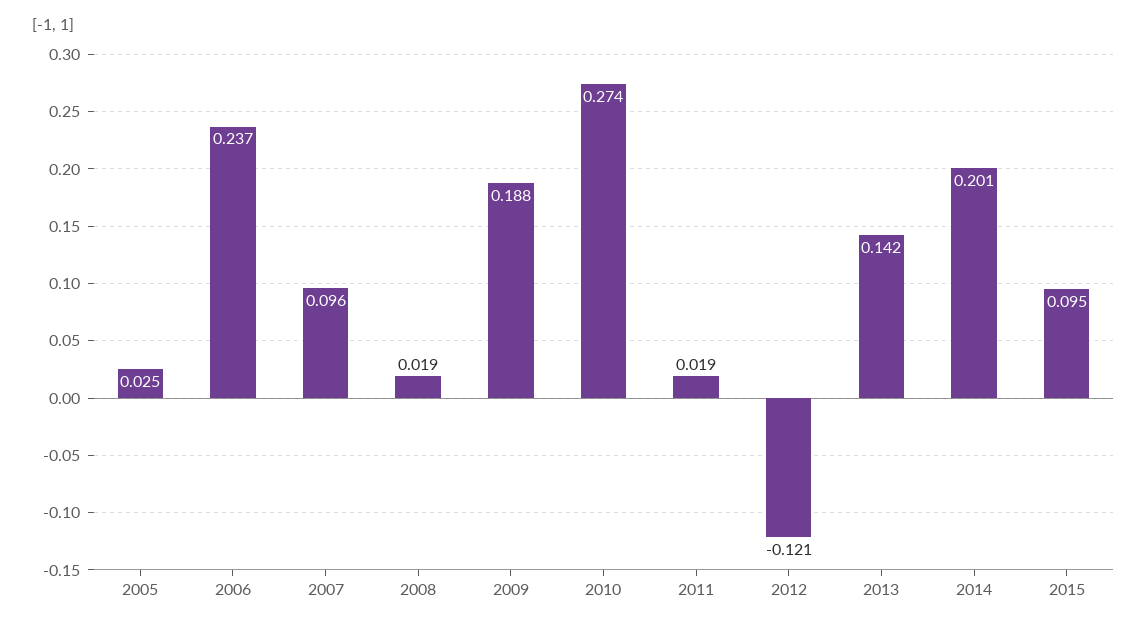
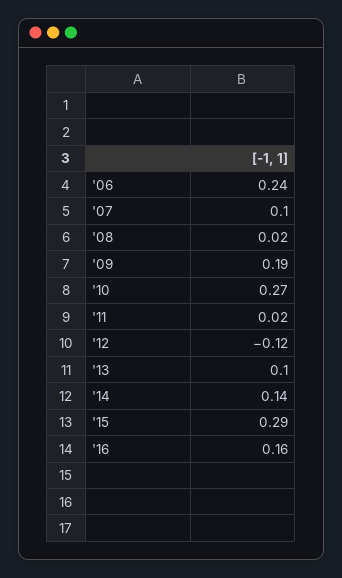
2005: 0.025 -> none
2013: 0.142 -> 0.1
2014: 0.201 -> 0.14
2015: 0.095 -> 0.29
'16: none -> 0.16

